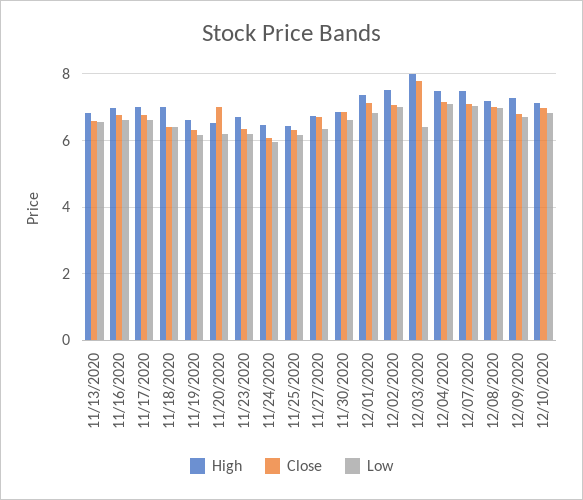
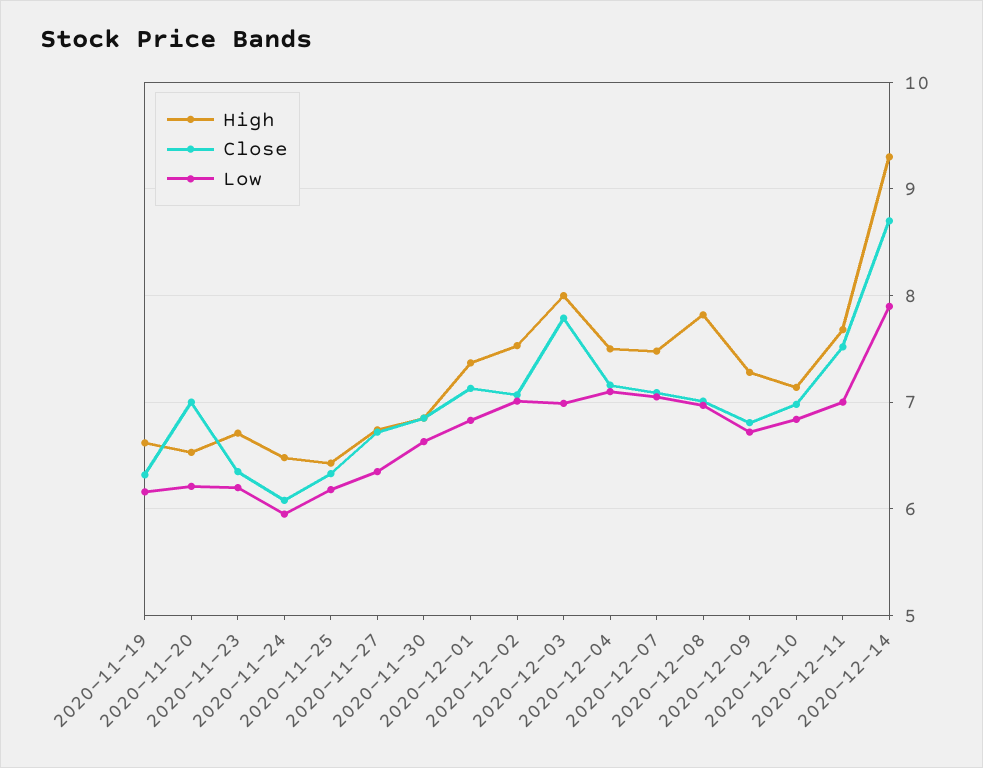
High, 11/13/2020: 6.8 -> none
Close, 11/13/2020: 6.6 -> none
Low, 11/13/2020: 6.6 -> none
High, 11/16/2020: 7 -> none
Close, 11/16/2020: 6.8 -> none
Low, 11/16/2020: 6.6 -> none
High, 11/17/2020: 7 -> none
Close, 11/17/2020: 6.8 -> none
Low, 11/17/2020: 6.6 -> none
High, 11/18/2020: 7 -> none
Close, 11/18/2020: 6.4 -> none
Low, 11/18/2020: 6.4 -> none
Low, 12/03/2020: 6.4 -> 7
High, 12/08/2020: 7.2 -> 7.8
High, 2020-12-11: none -> 7.7
Close, 2020-12-11: none -> 7.5
Low, 2020-12-11: none -> 7
High, 2020-12-14: none -> 9.3
Close, 2020-12-14: none -> 8.7
Low, 2020-12-14: none -> 7.9

